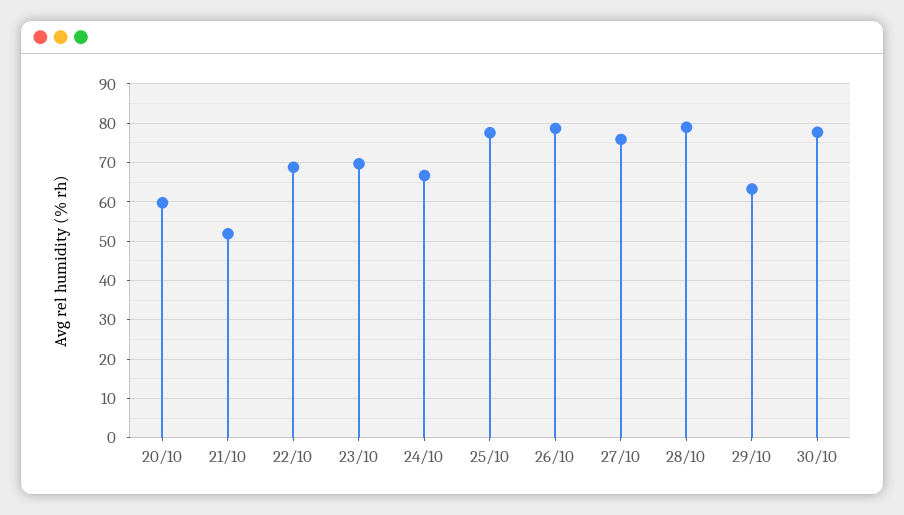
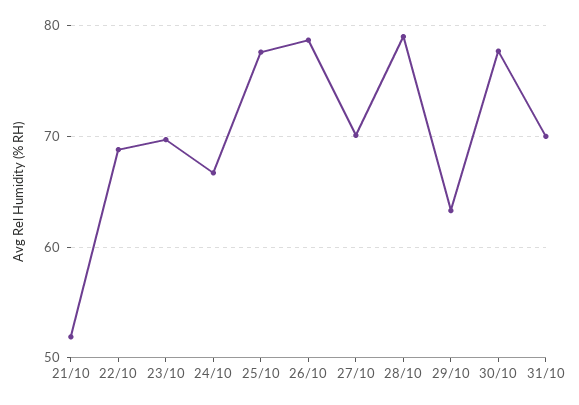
20/10: 60 -> none
27/10: 76 -> 70
31/10: none -> 70

